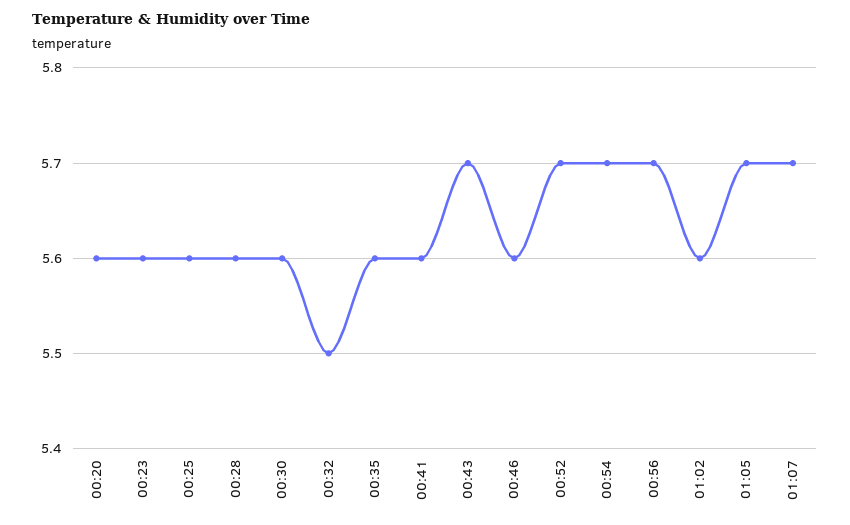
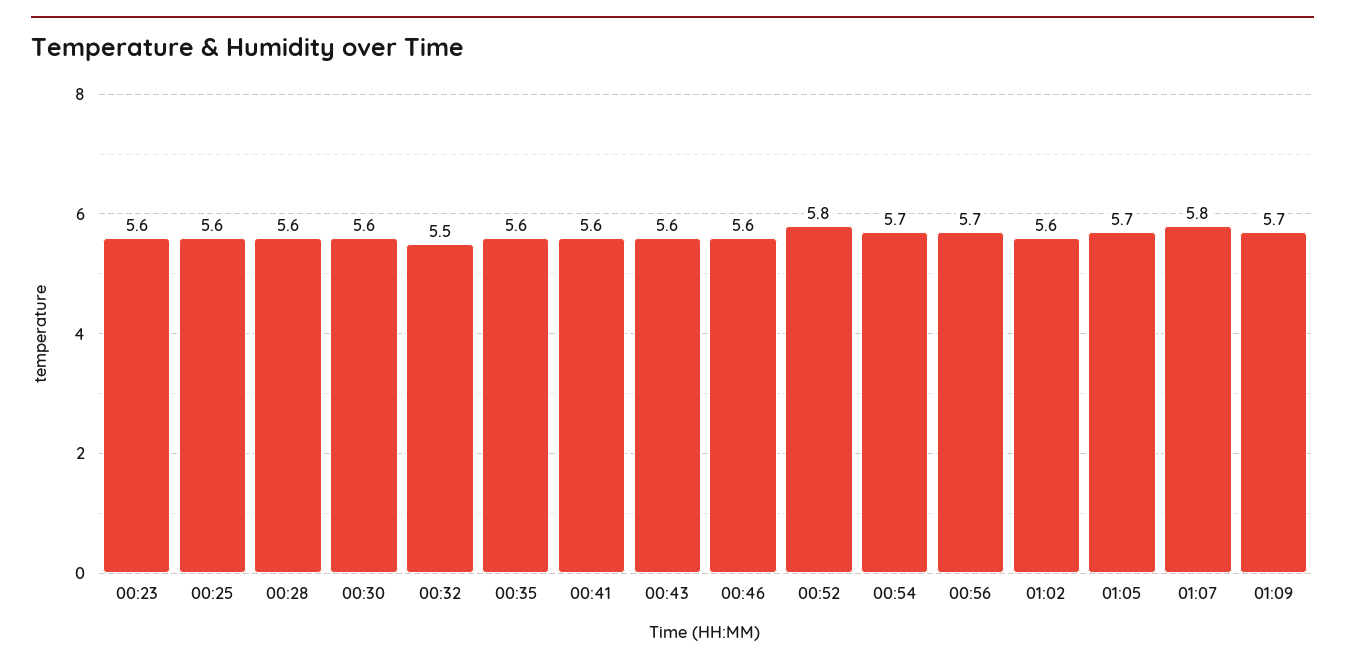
00:20: 5.6 -> none
00:43: 5.7 -> 5.6
00:52: 5.7 -> 5.8
01:07: 5.7 -> 5.8
01:09: none -> 5.7

